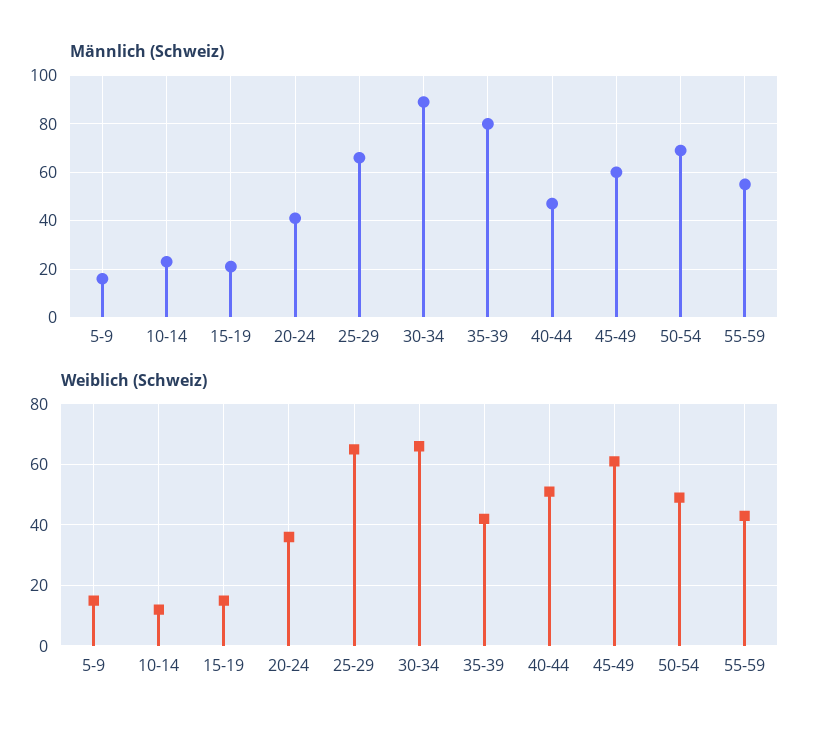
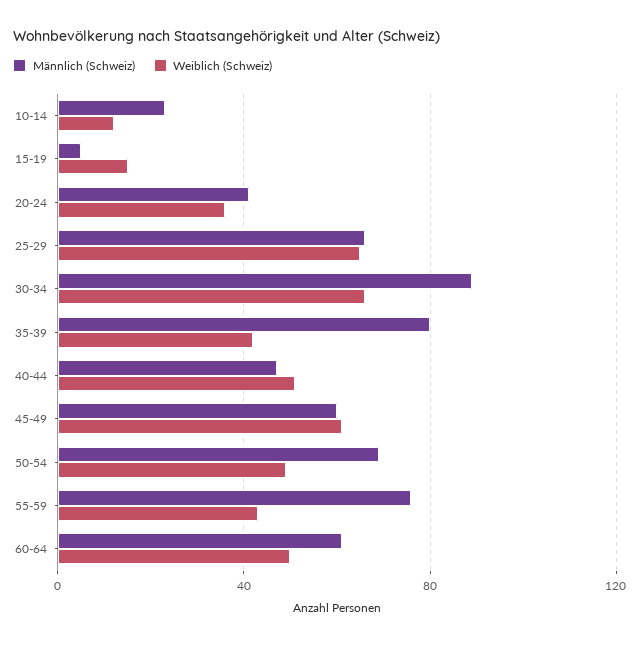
Männlich (Schweiz), 5-9: 15 -> none
Männlich (Schweiz), 15-19: 20 -> 5
Männlich (Schweiz), 55-59: 55 -> 75
Weiblich (Schweiz), 5-9: 15 -> none
Männlich (Schweiz), 60-64: none -> 60
Weiblich (Schweiz), 60-64: none -> 50

